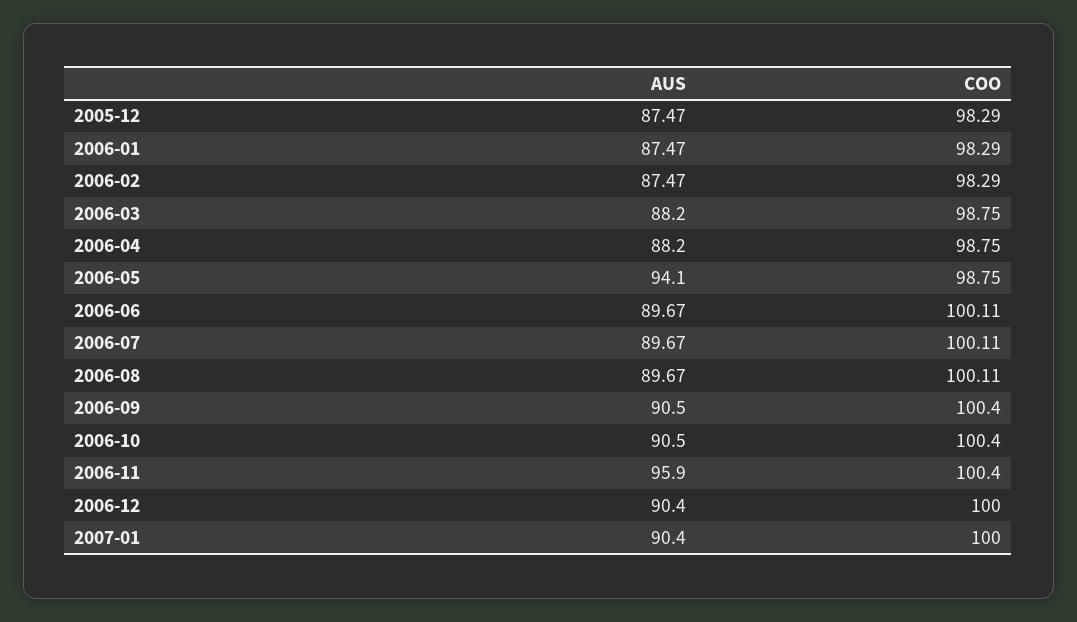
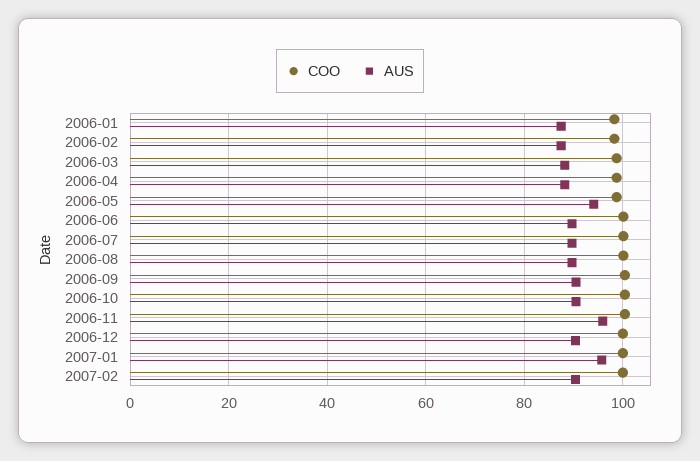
AUS, 2005-12: 87.47 -> none
COO, 2005-12: 98.29 -> none
AUS, 2007-01: 90.4 -> 96
COO, 2007-02: none -> 100
AUS, 2007-02: none -> 90

